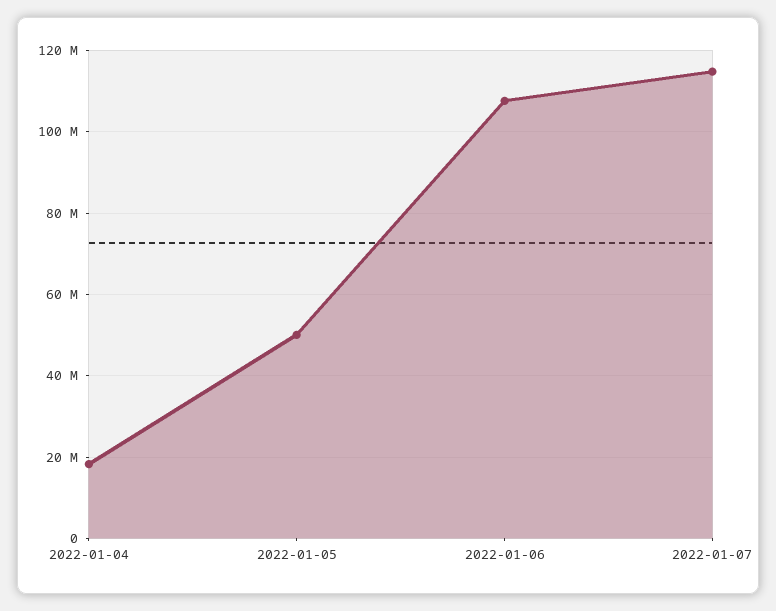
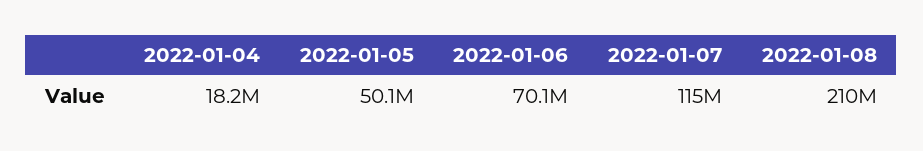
2022-01-06: 108000000 -> 70100000
2022-01-08: none -> 210000000

